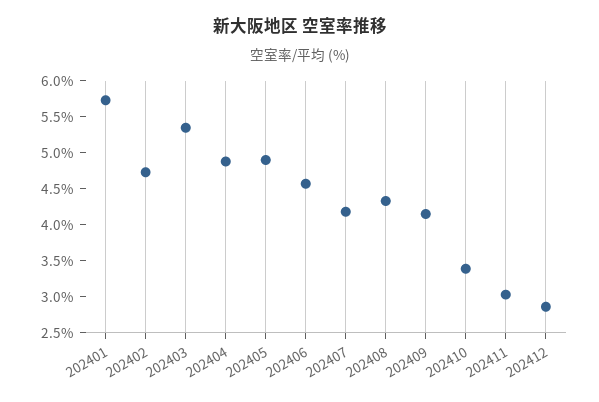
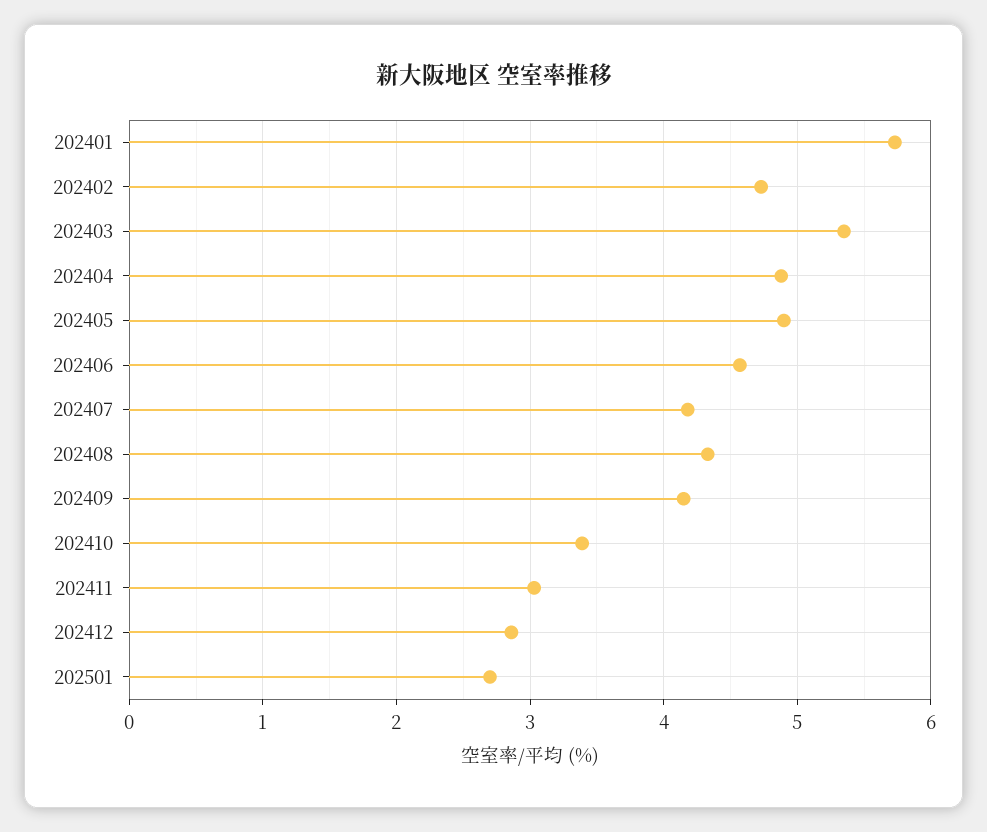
202501: none -> 2.7

